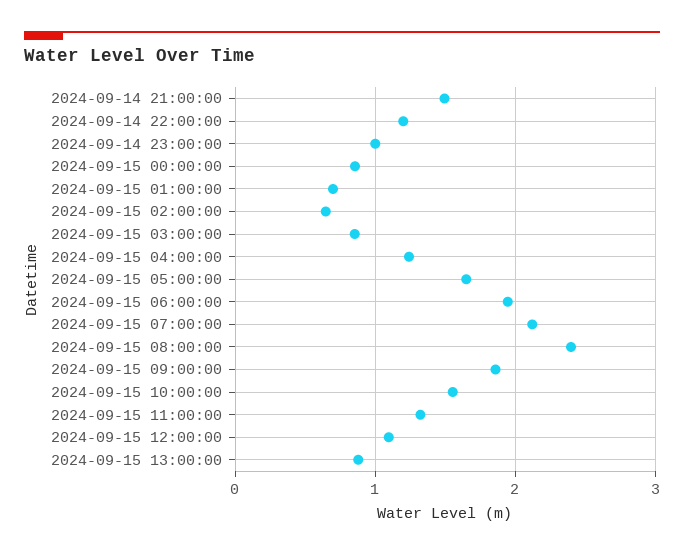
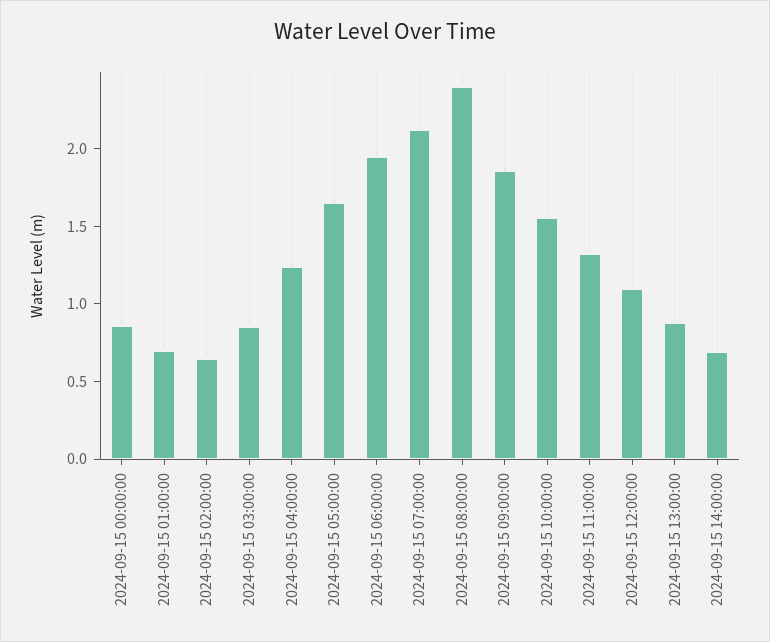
2024-09-14 21:00:00: 1.5 -> none
2024-09-14 22:00:00: 1.2 -> none
2024-09-14 23:00:00: 1 -> none
2024-09-15 14:00:00: none -> 0.7

